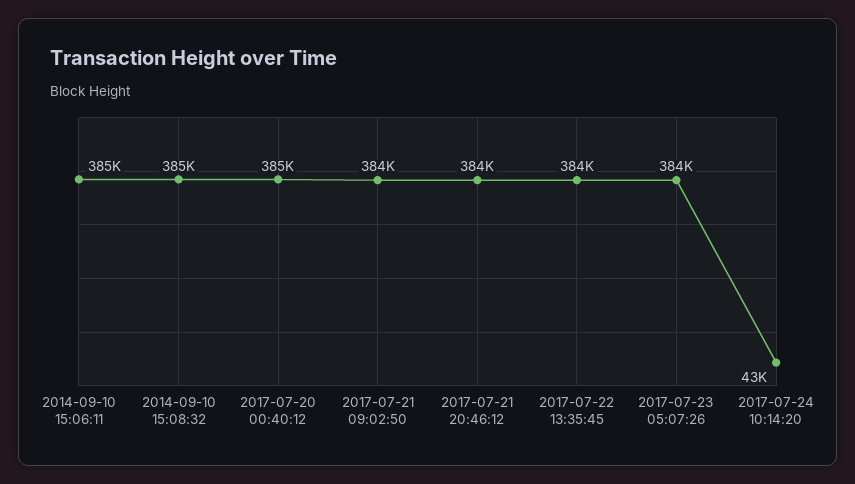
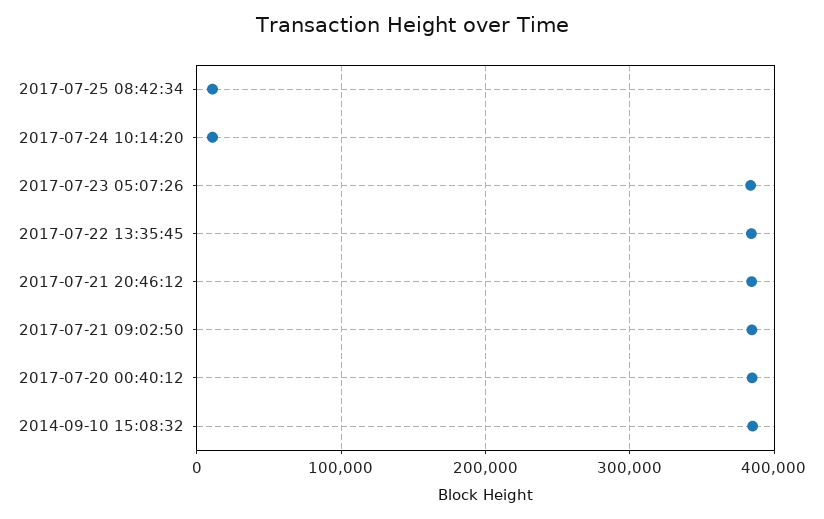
2014-09-10 15:06:11: 385000 -> none
2017-07-24 10:14:20: 43000 -> 10000
2017-07-25 08:42:34: none -> 10000

